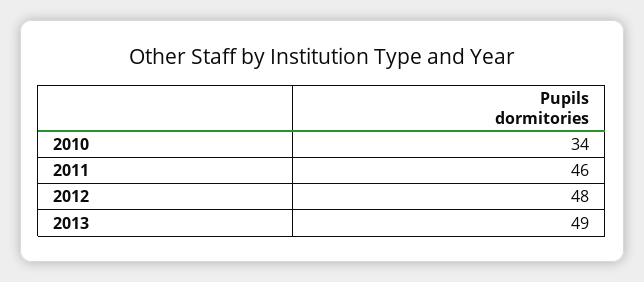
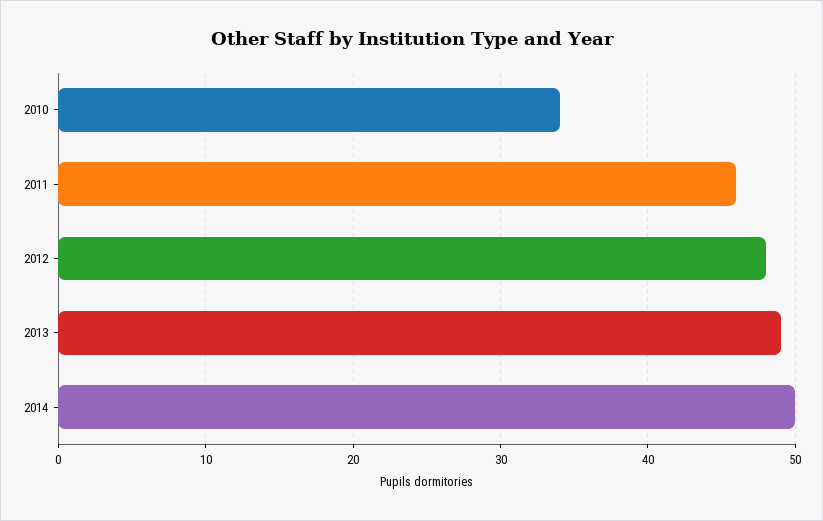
2014: none -> 50

